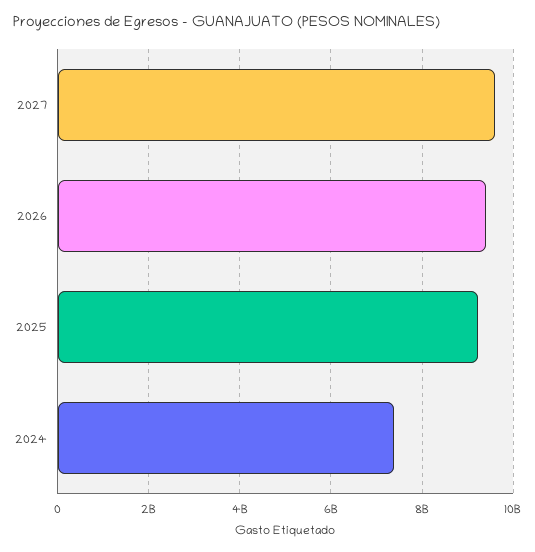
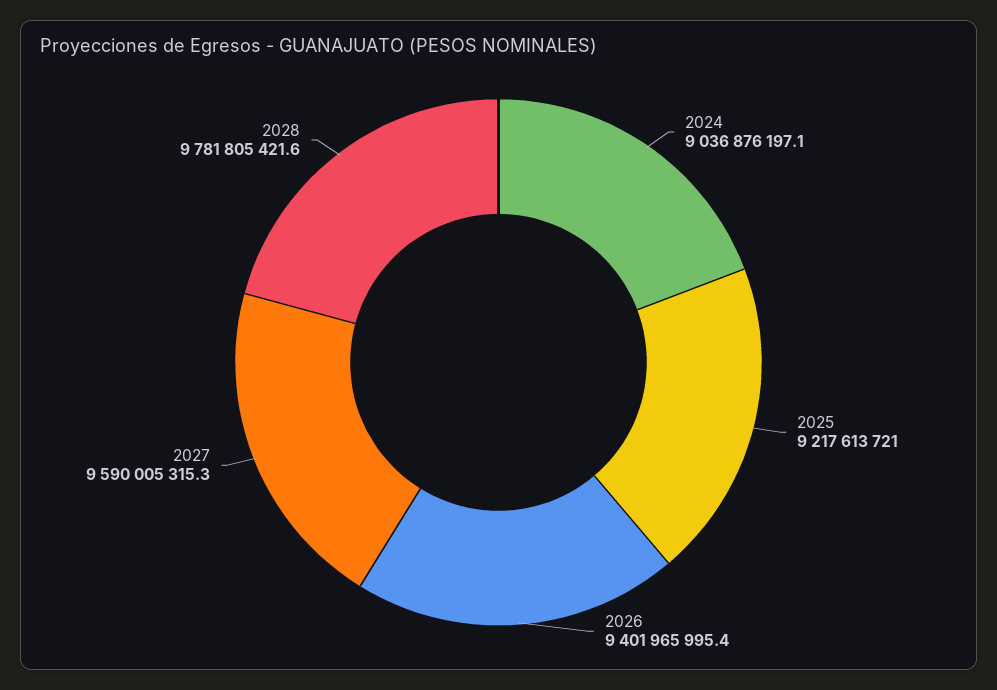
2024: 7400000000 -> 9036876197.1
2028: none -> 9781805421.6

